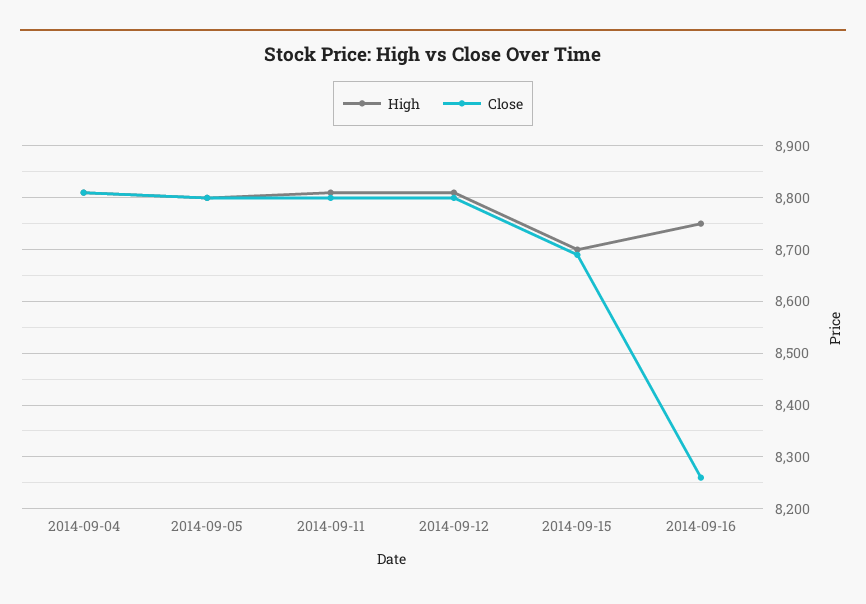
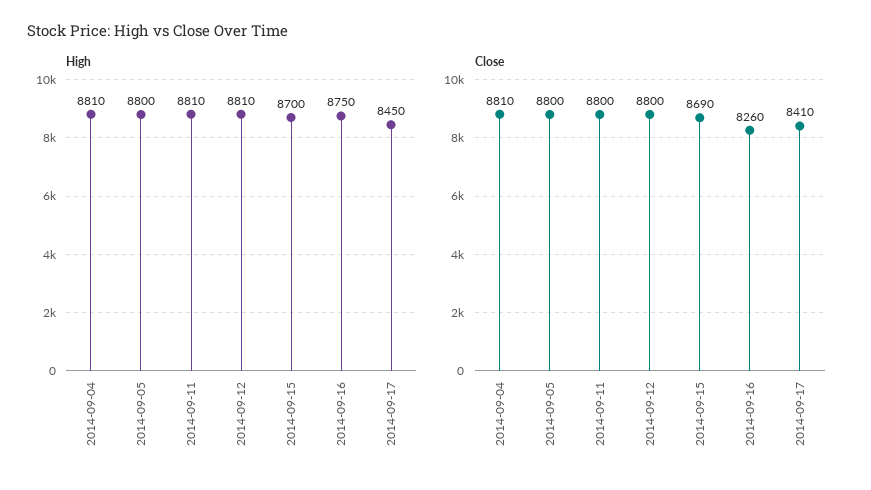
High, 2014-09-17: none -> 8450
Close, 2014-09-17: none -> 8410

